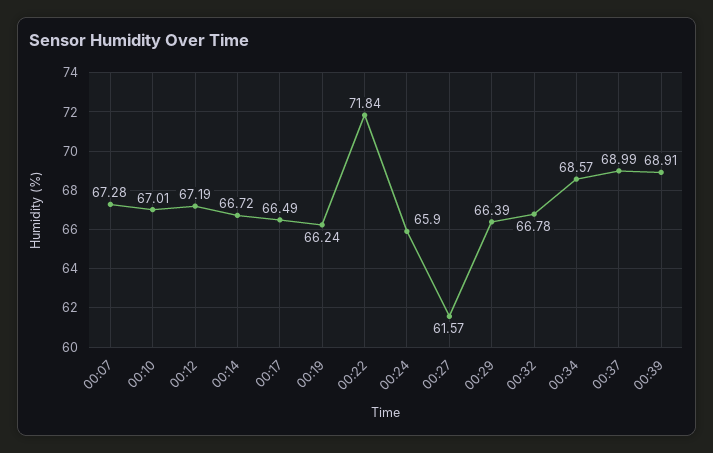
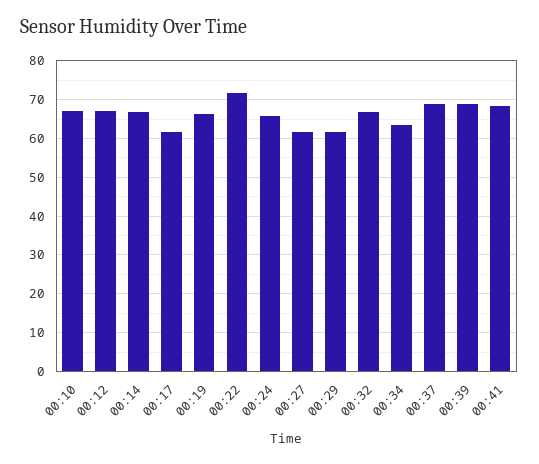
00:07: 67.28 -> none
00:17: 66.49 -> 62
00:29: 66.39 -> 62
00:34: 68.57 -> 64
00:41: none -> 68

